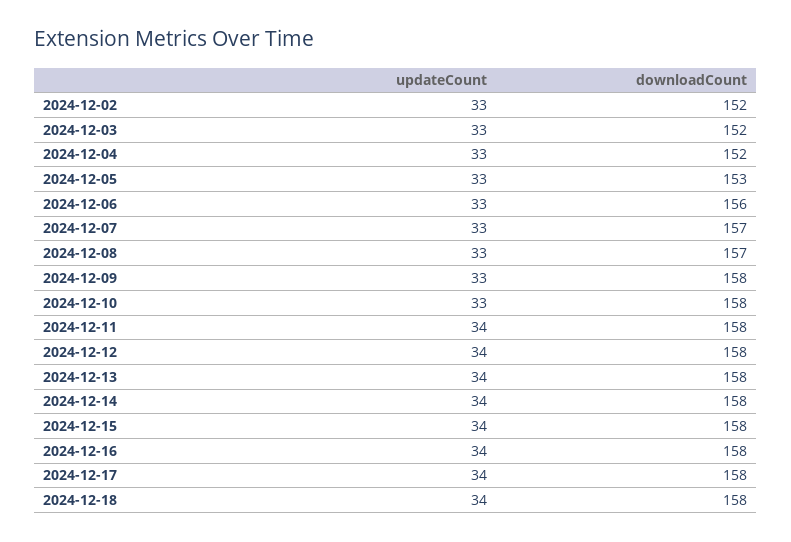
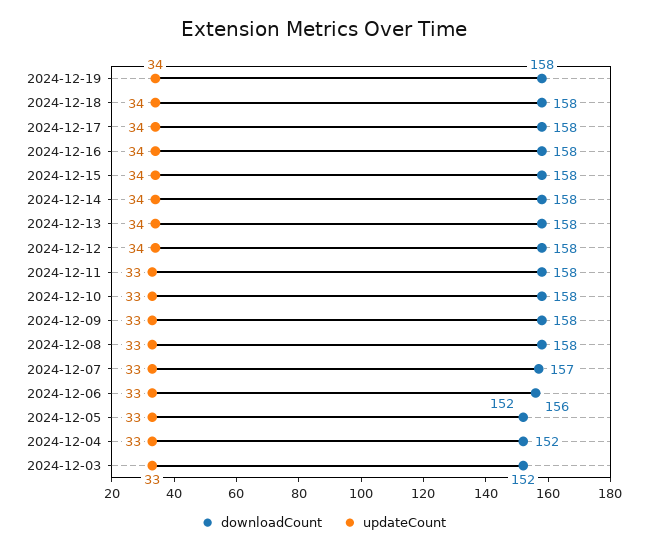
updateCount, 2024-12-02: 33 -> none
downloadCount, 2024-12-02: 152 -> none
downloadCount, 2024-12-05: 153 -> 152
downloadCount, 2024-12-08: 157 -> 158
updateCount, 2024-12-11: 34 -> 33
downloadCount, 2024-12-19: none -> 158
updateCount, 2024-12-19: none -> 34

